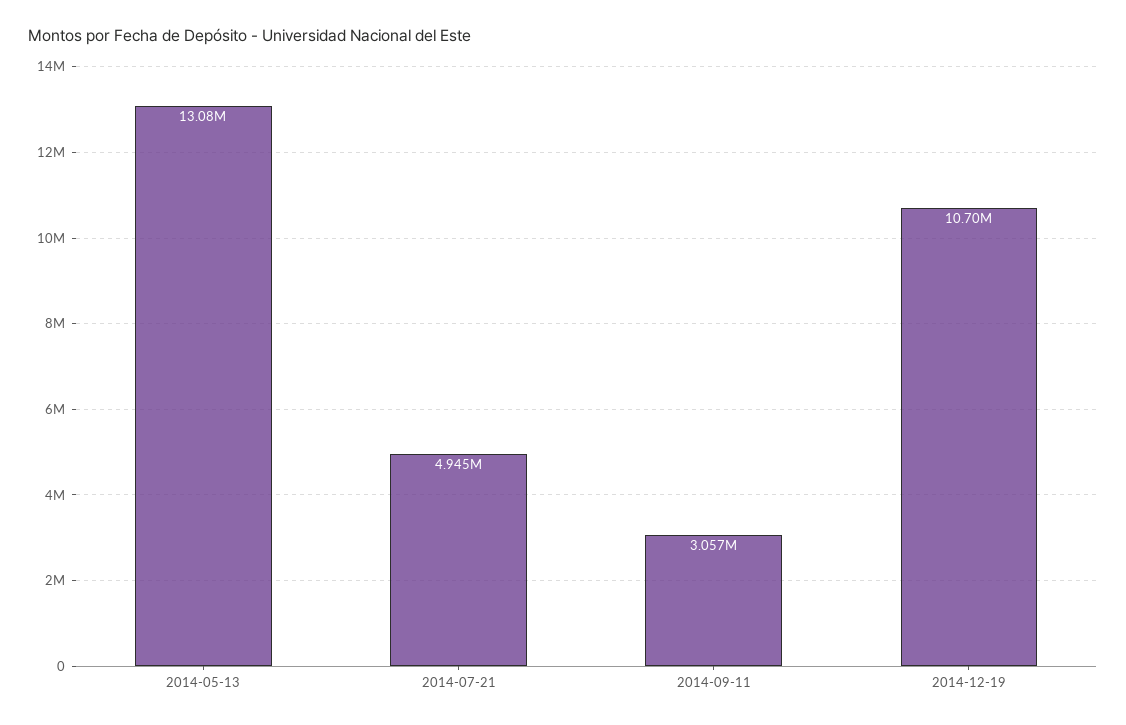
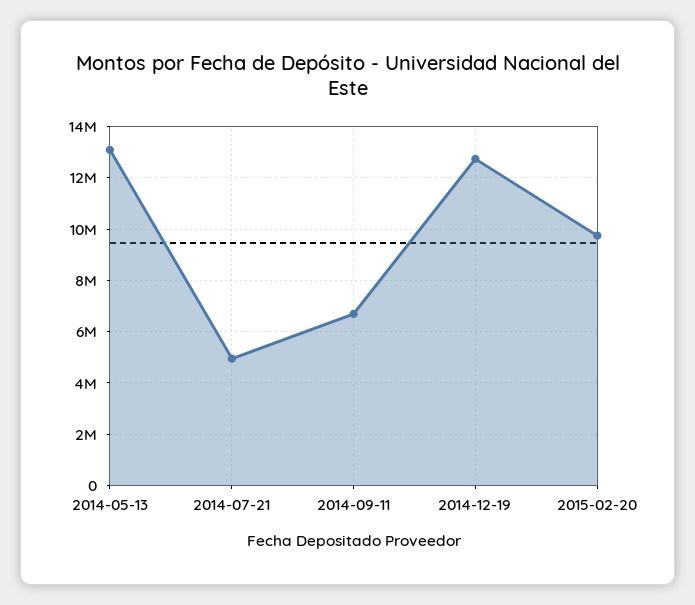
2014-09-11: 3057000 -> 6750000
2014-12-19: 10700000 -> 12750000
2015-02-20: none -> 9750000

